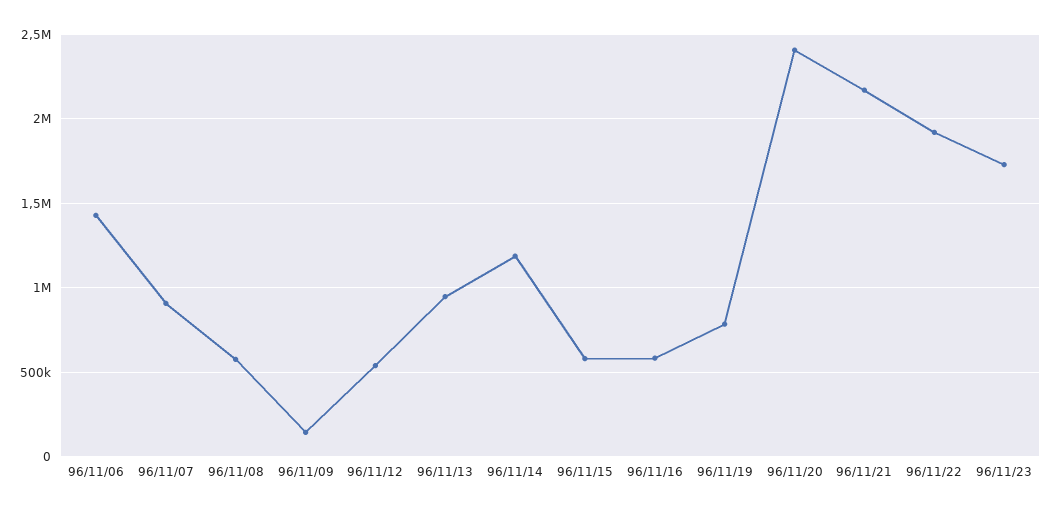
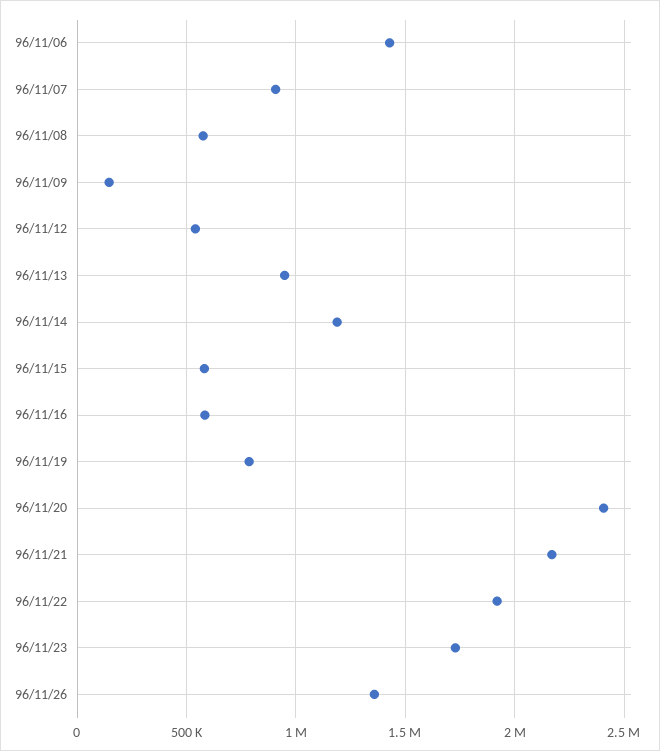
96/11/26: none -> 1350000

